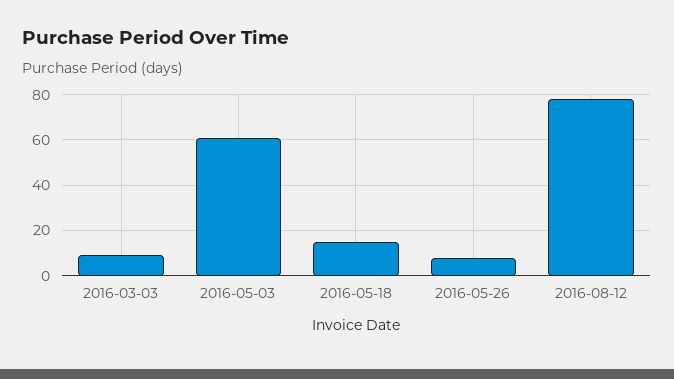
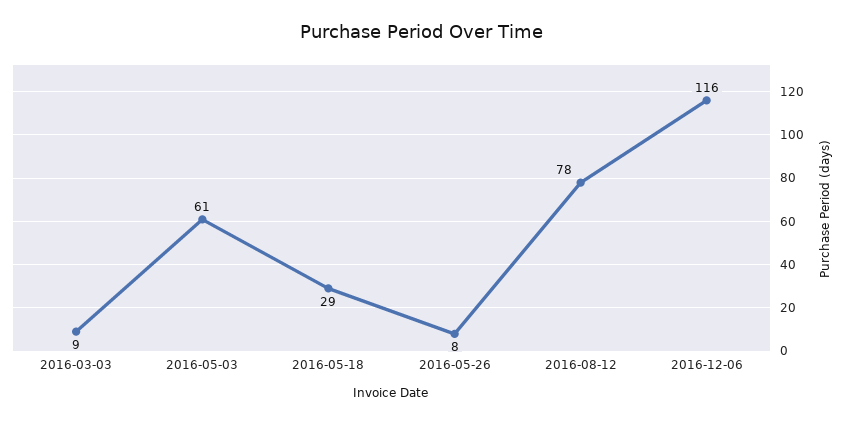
2016-05-18: 15 -> 29
2016-12-06: none -> 116

